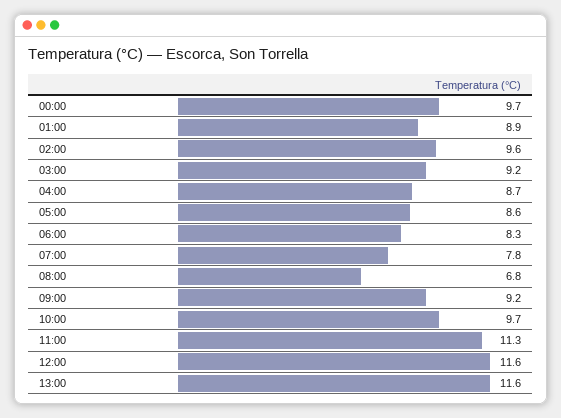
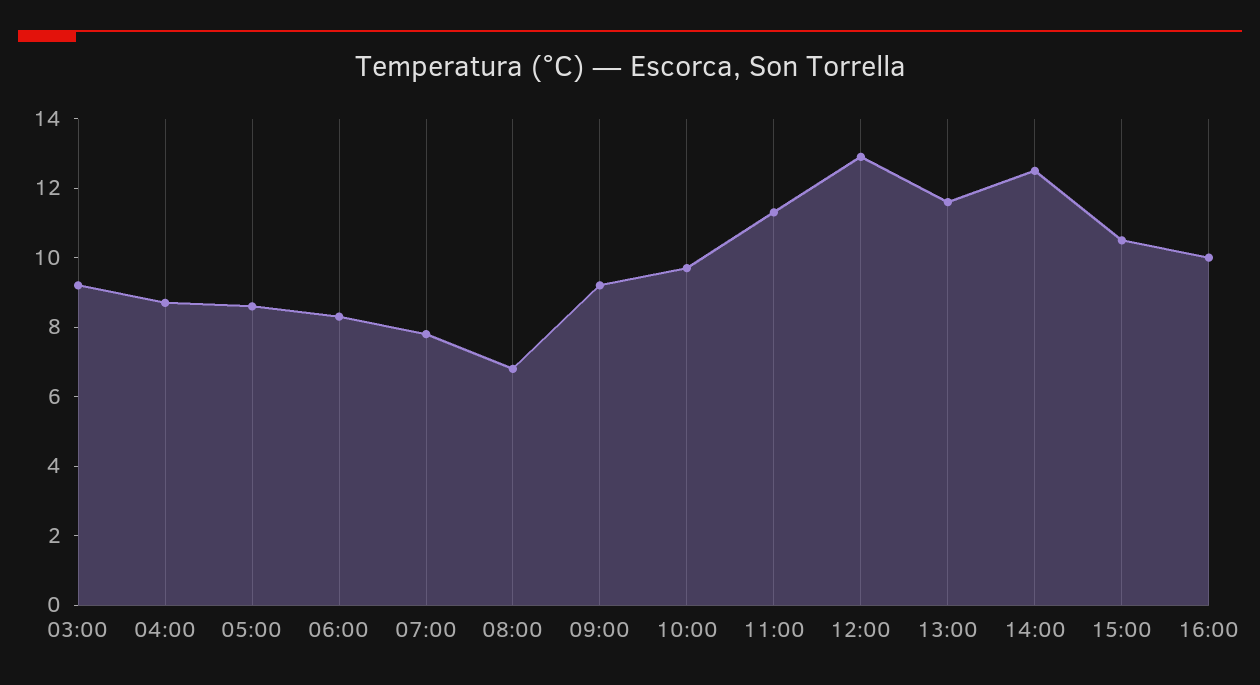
00:00: 9.7 -> none
01:00: 8.9 -> none
02:00: 9.6 -> none
12:00: 11.6 -> 13
14:00: none -> 12.5
15:00: none -> 10.5
16:00: none -> 10

